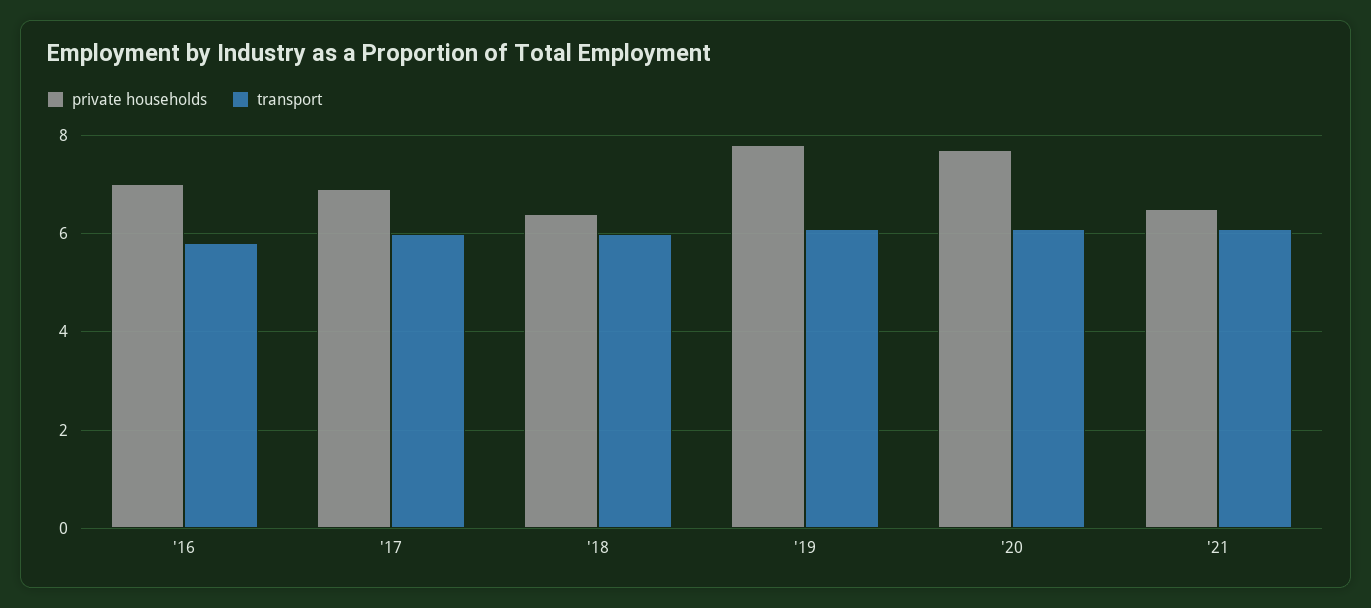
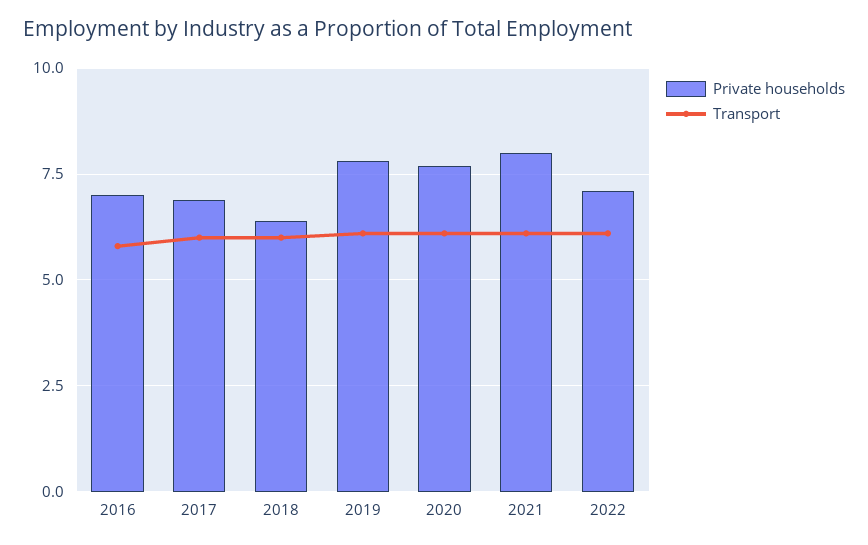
private households, '21: 6.5 -> 8
private households, 2022: none -> 7
transport, 2022: none -> 6

